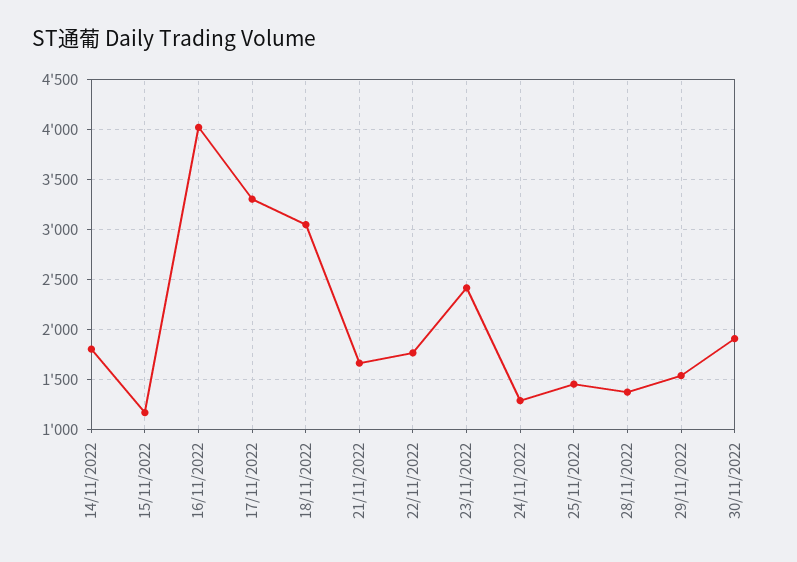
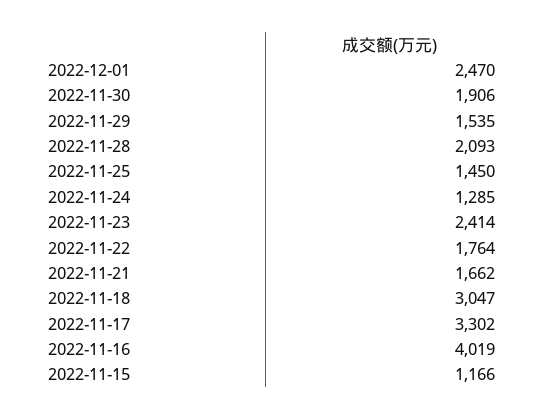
14/11/2022: 1800 -> none
28/11/2022: 1400 -> 2093
2022-12-01: none -> 2470

